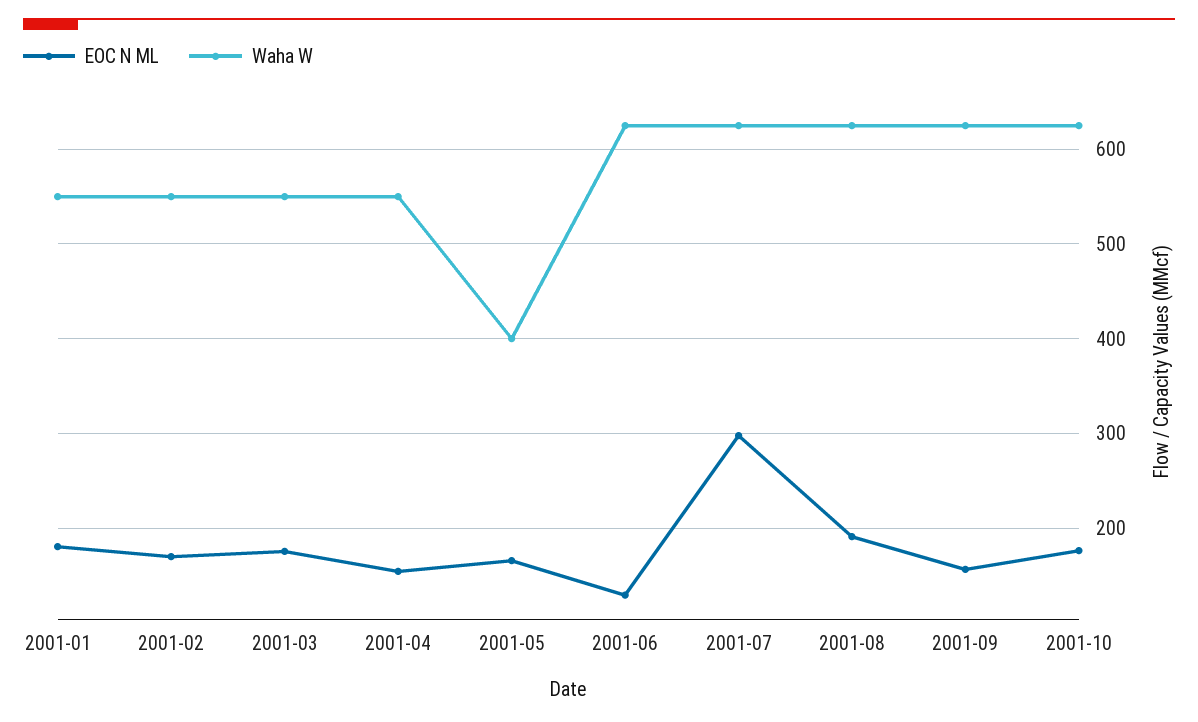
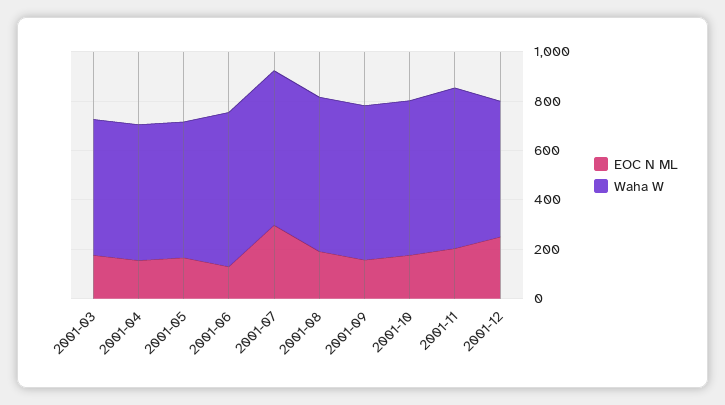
EOC N ML, 2001-01: 180 -> none
Waha W, 2001-01: 550 -> none
EOC N ML, 2001-02: 170 -> none
Waha W, 2001-02: 550 -> none
Waha W, 2001-05: 400 -> 550
EOC N ML, 2001-11: none -> 200
Waha W, 2001-11: none -> 650
EOC N ML, 2001-12: none -> 250
Waha W, 2001-12: none -> 550

